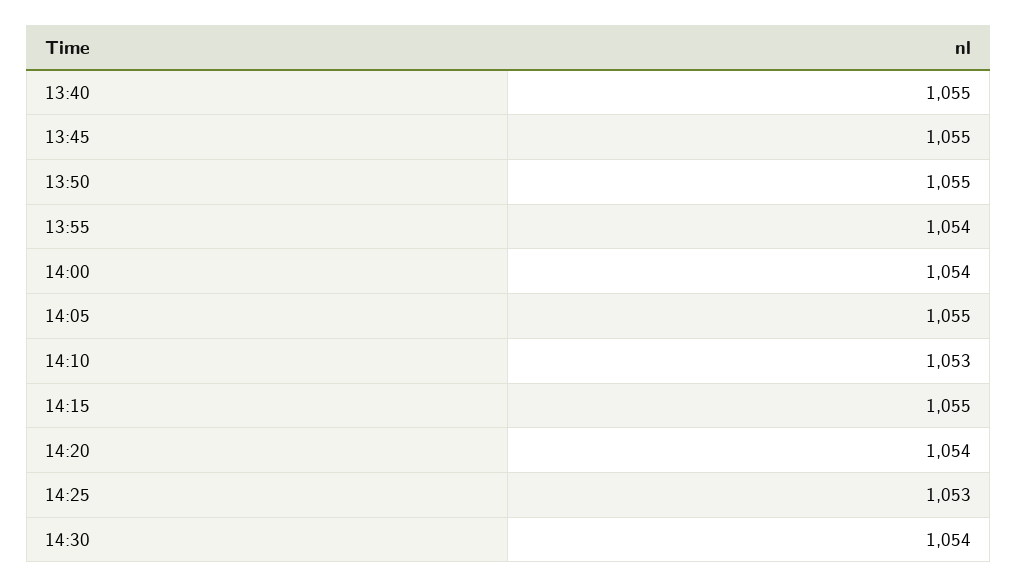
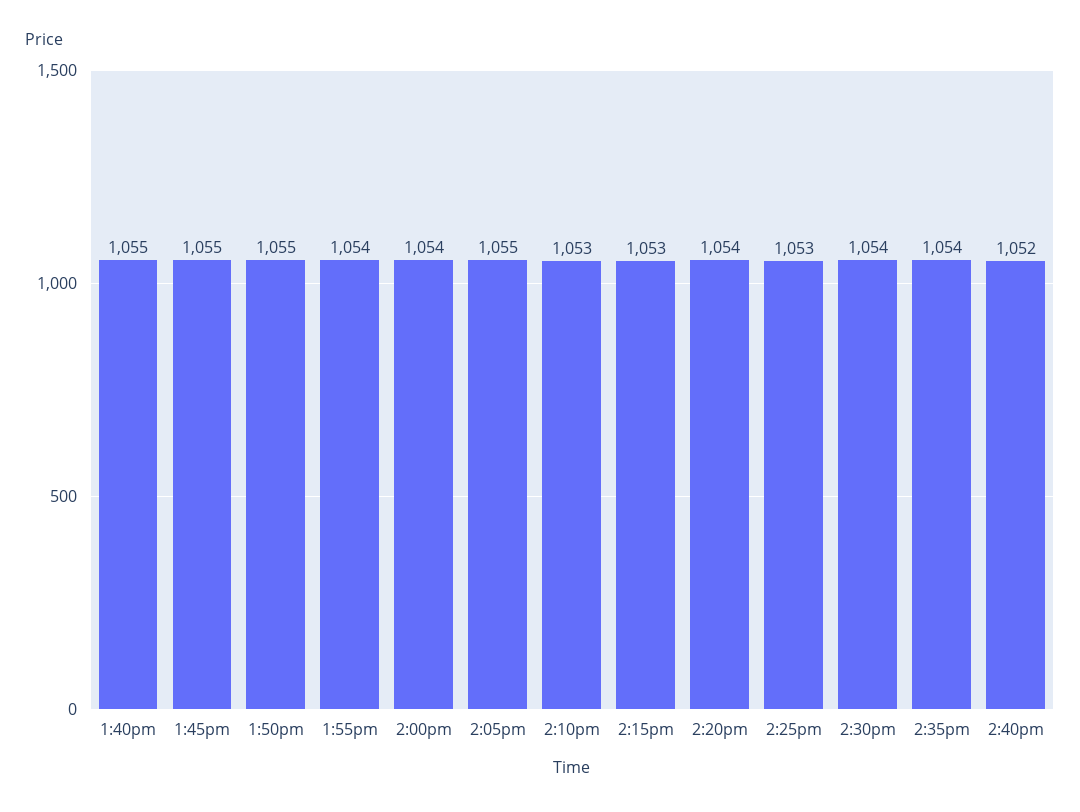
14:15: 1055 -> 1053
2:35pm: none -> 1054
2:40pm: none -> 1052

